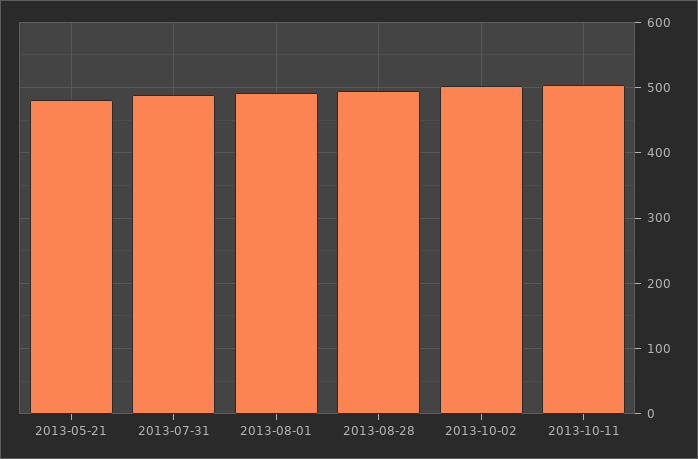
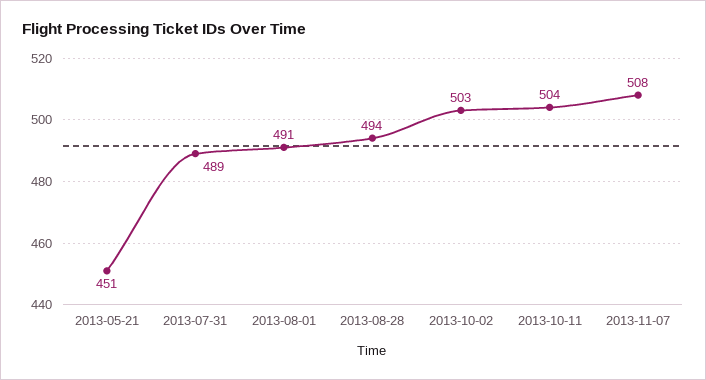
2013-05-21: 480 -> 451
2013-11-07: none -> 508

